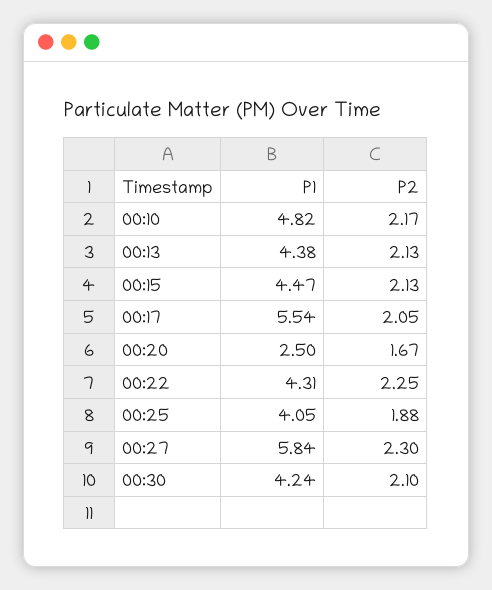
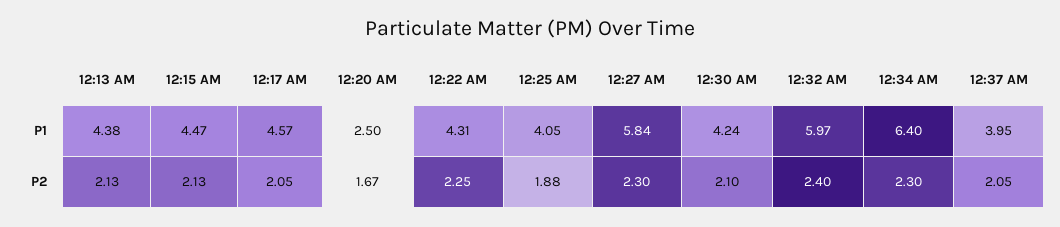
P1, 00:10: 4.82 -> none
P2, 00:10: 2.17 -> none
P1, 00:17: 5.54 -> 4.57
P1, 12:32 AM: none -> 5.97
P1, 12:34 AM: none -> 6.4
P1, 12:37 AM: none -> 3.95
P2, 12:32 AM: none -> 2.4
P2, 12:34 AM: none -> 2.3
P2, 12:37 AM: none -> 2.05

